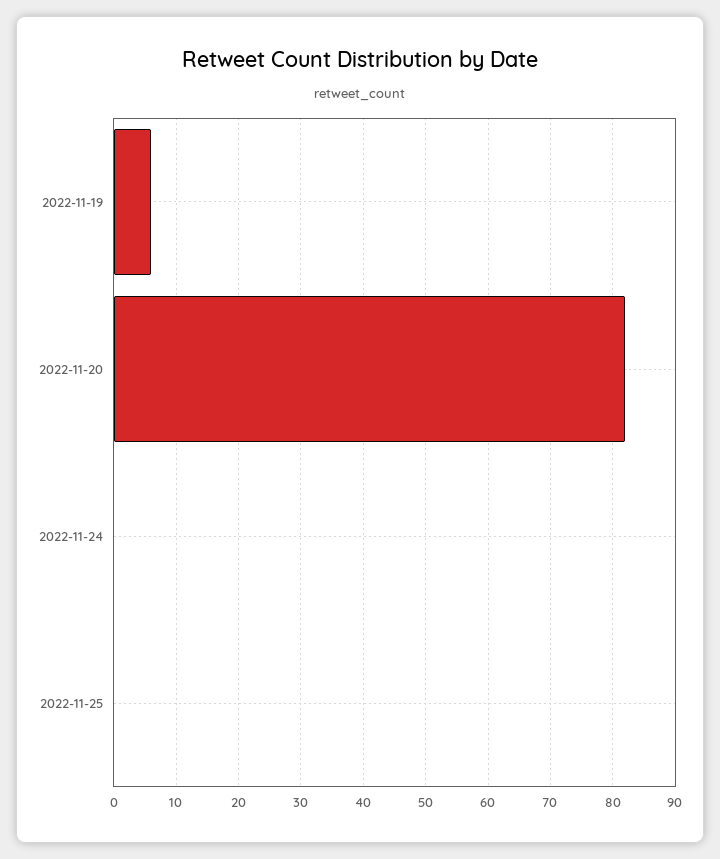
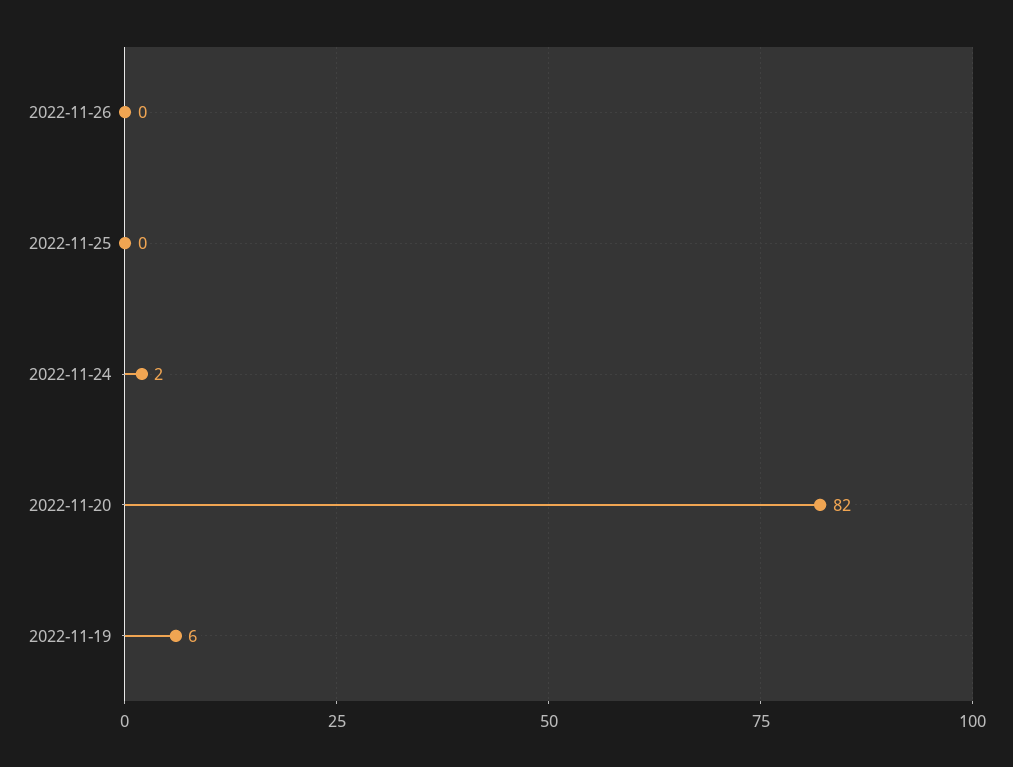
2022-11-24: 0 -> 2
2022-11-26: none -> 0

